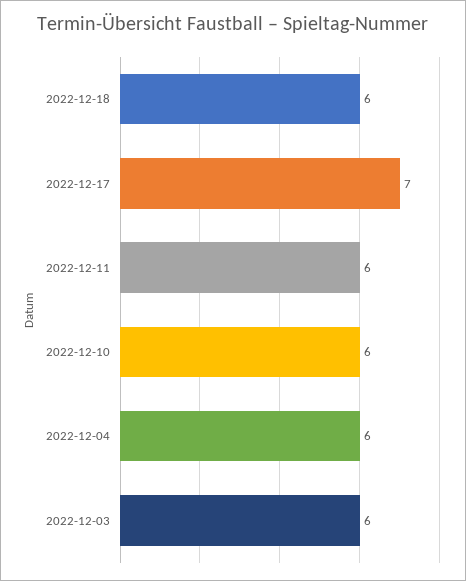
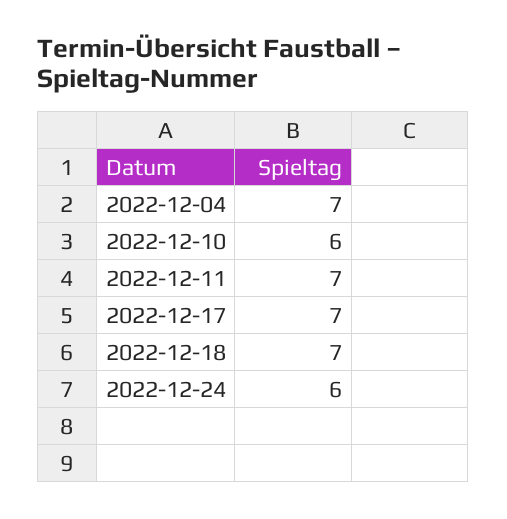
2022-12-18: 6 -> 7
2022-12-11: 6 -> 7
2022-12-04: 6 -> 7
2022-12-03: 6 -> none
2022-12-24: none -> 6

